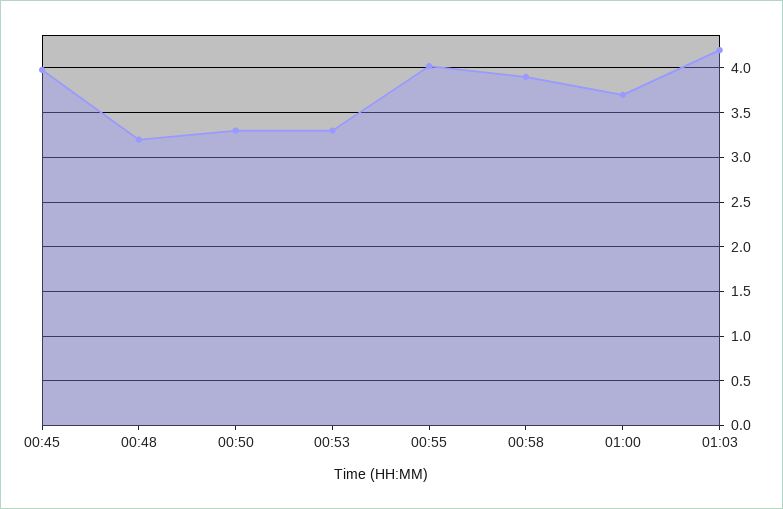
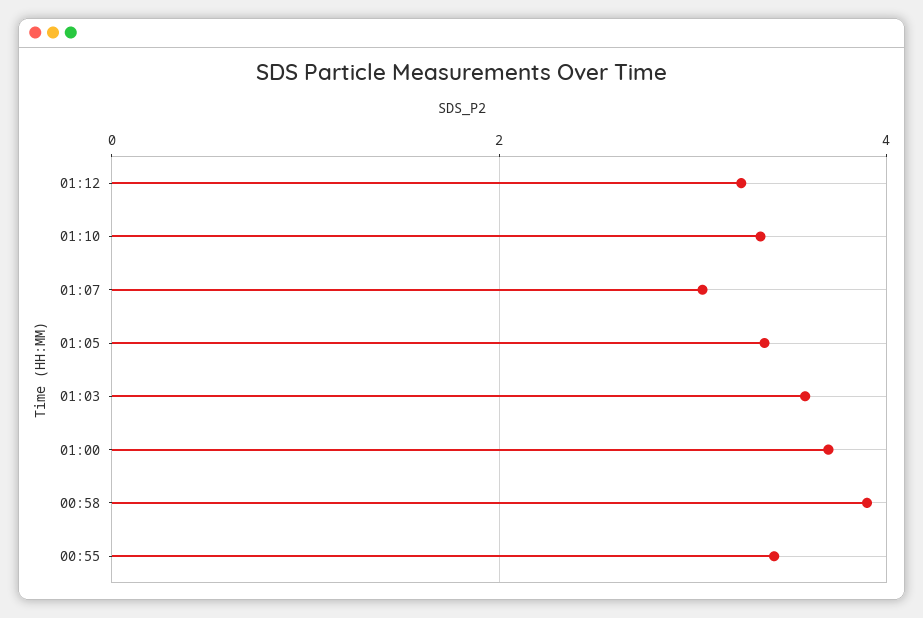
00:45: 4 -> none
00:48: 3.2 -> none
00:50: 3.3 -> none
00:53: 3.3 -> none
00:55: 4 -> 3.4
01:03: 4.2 -> 3.6
01:12: none -> 3.2
01:10: none -> 3.4
01:07: none -> 3
01:05: none -> 3.4

